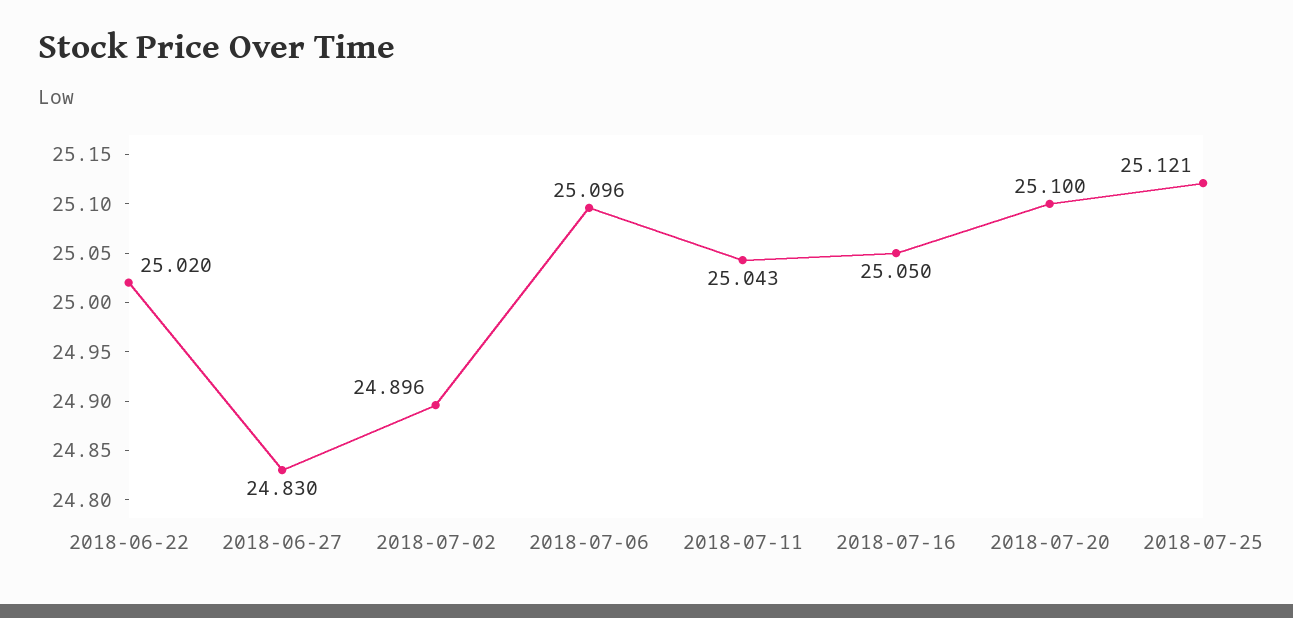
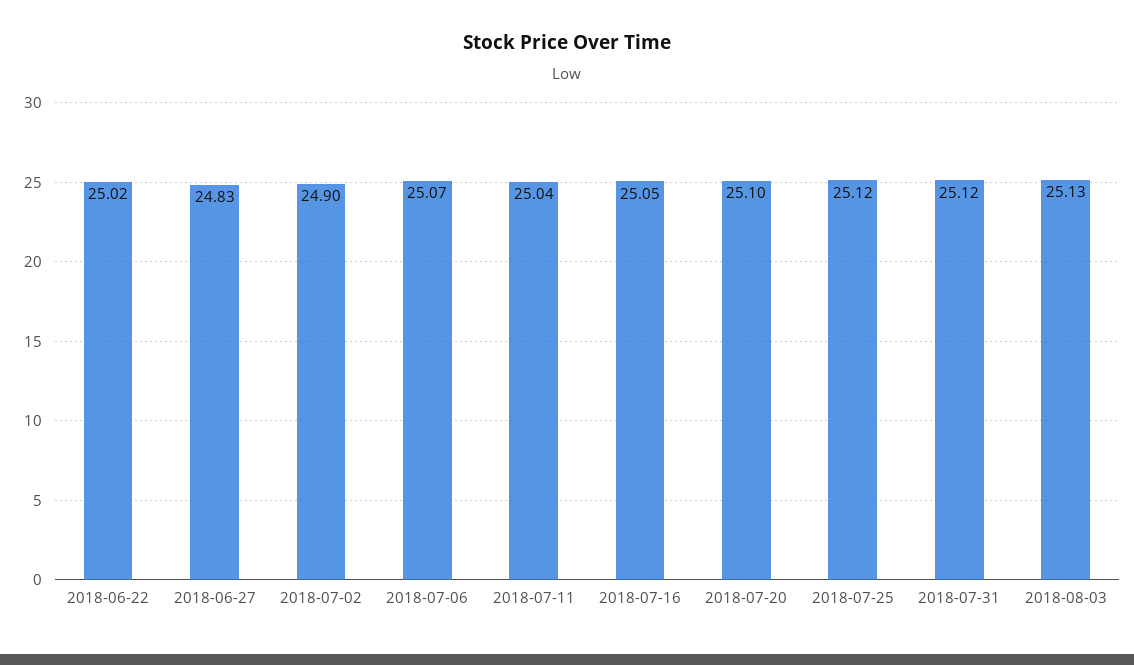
2018-07-06: 25.096 -> 25.07
2018-07-31: none -> 25.12
2018-08-03: none -> 25.13

